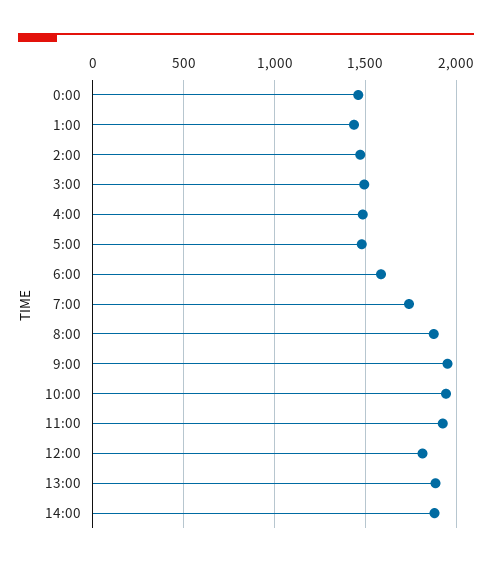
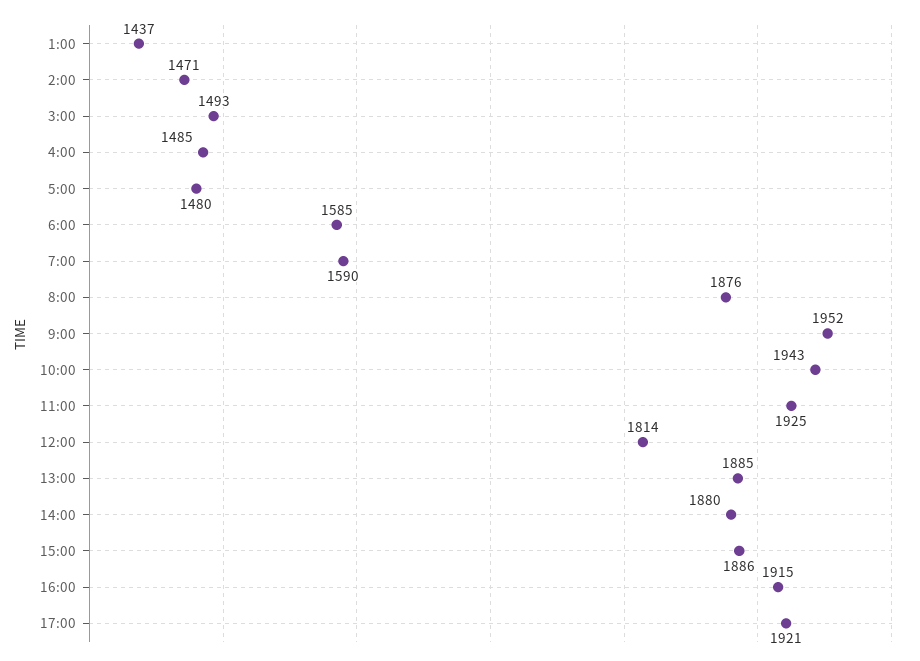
0:00: 1450 -> none
7:00: 1750 -> 1590
15:00: none -> 1886
16:00: none -> 1915
17:00: none -> 1921

